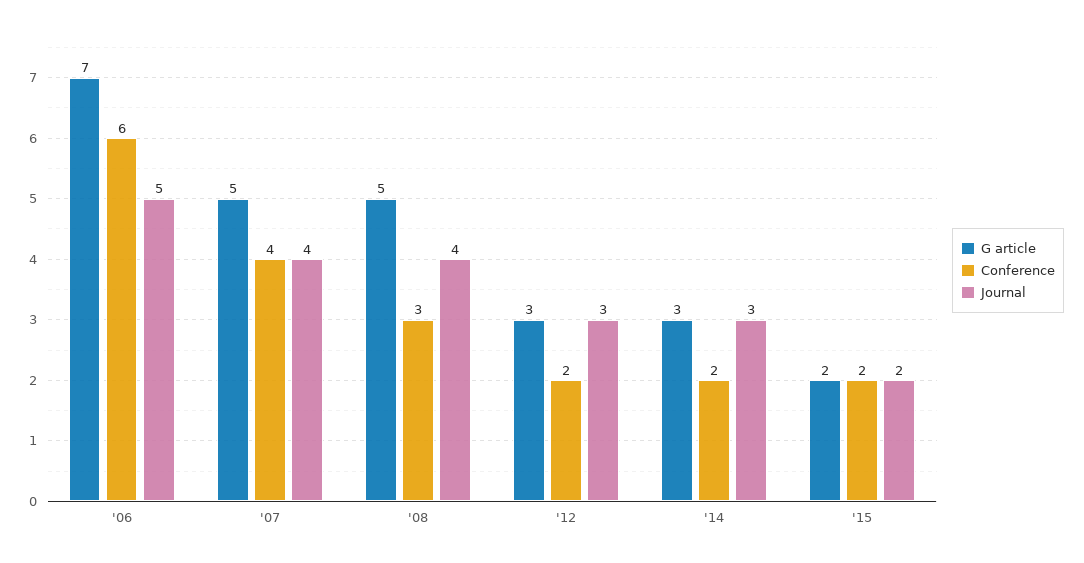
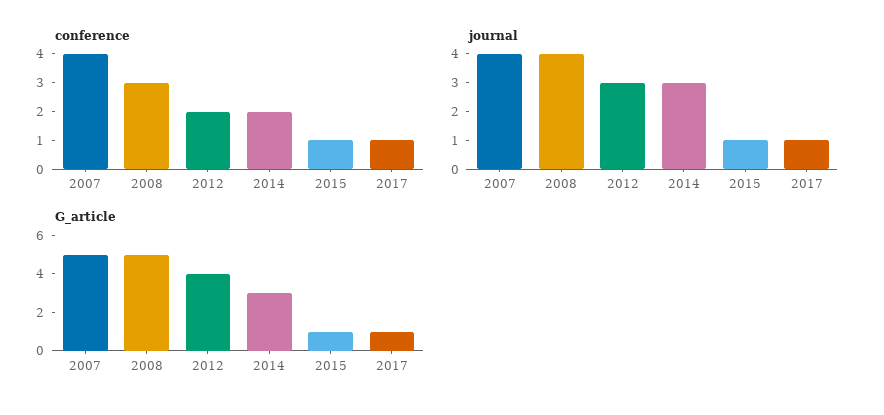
G article, '06: 7 -> none
Conference, '06: 6 -> none
Journal, '06: 5 -> none
G article, '12: 3 -> 4
G article, '15: 2 -> 1
Conference, '15: 2 -> 1
Journal, '15: 2 -> 1
Conference, 2017: none -> 1
Journal, 2017: none -> 1
G article, 2017: none -> 1

